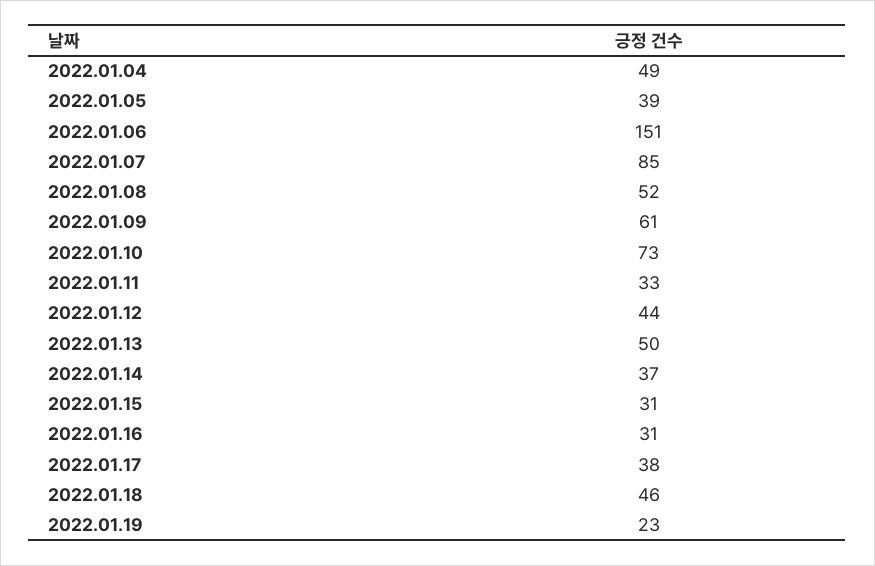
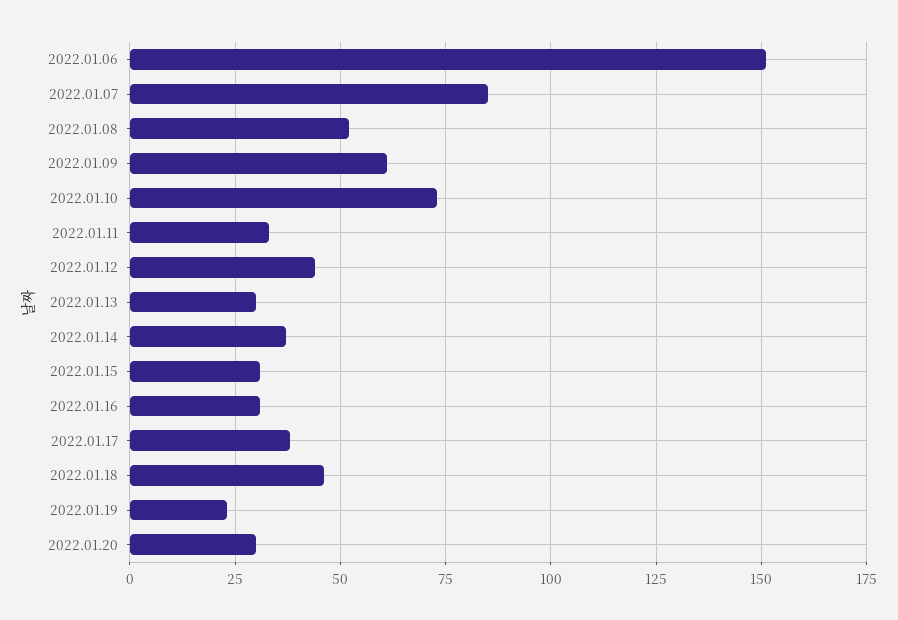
2022.01.04: 49 -> none
2022.01.05: 39 -> none
2022.01.13: 50 -> 30
2022.01.20: none -> 30

